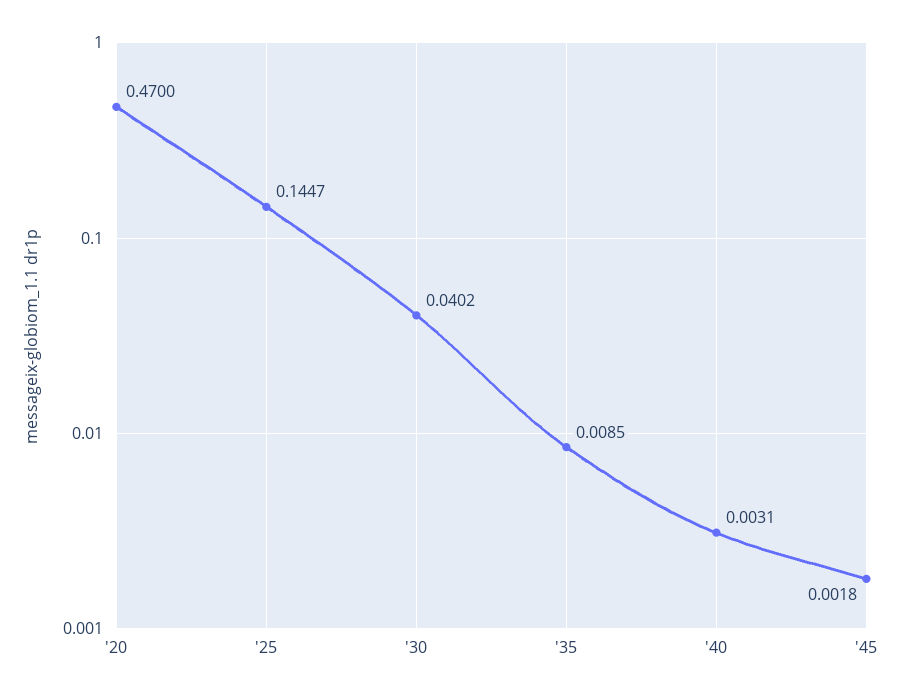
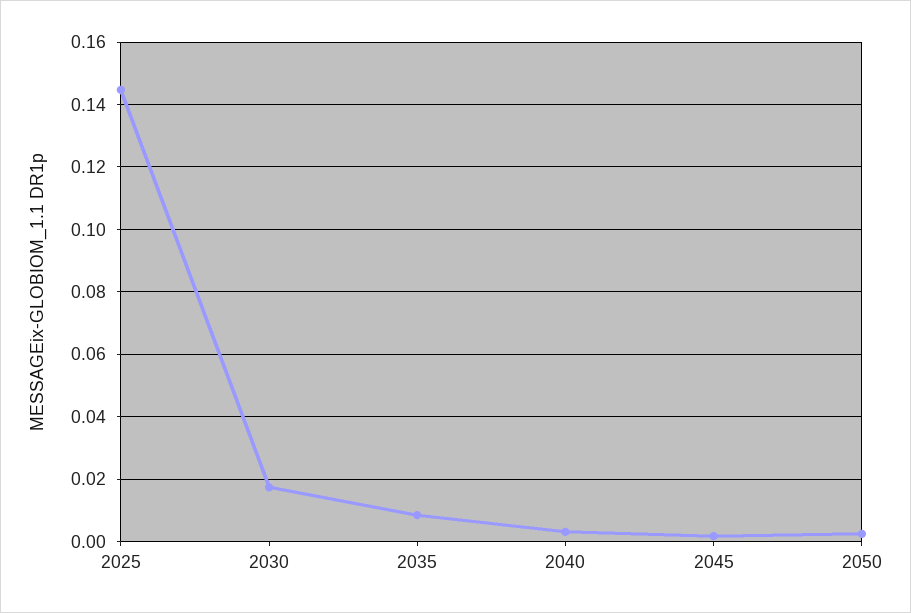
'20: 0.47 -> none
'30: 0.0402 -> 0.018
2050: none -> 0.002

